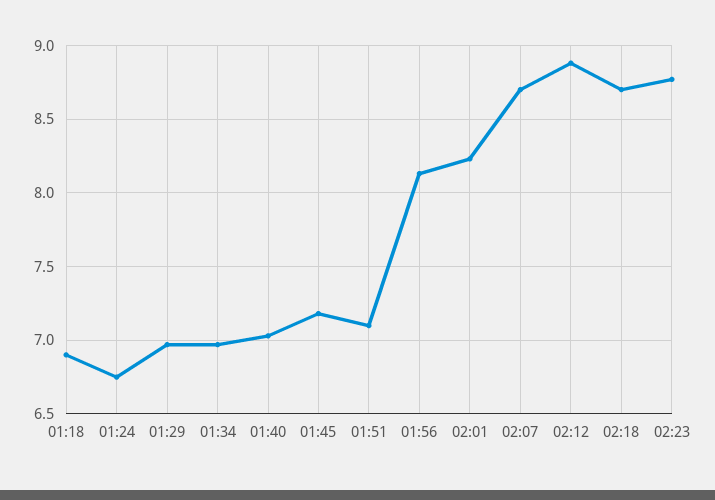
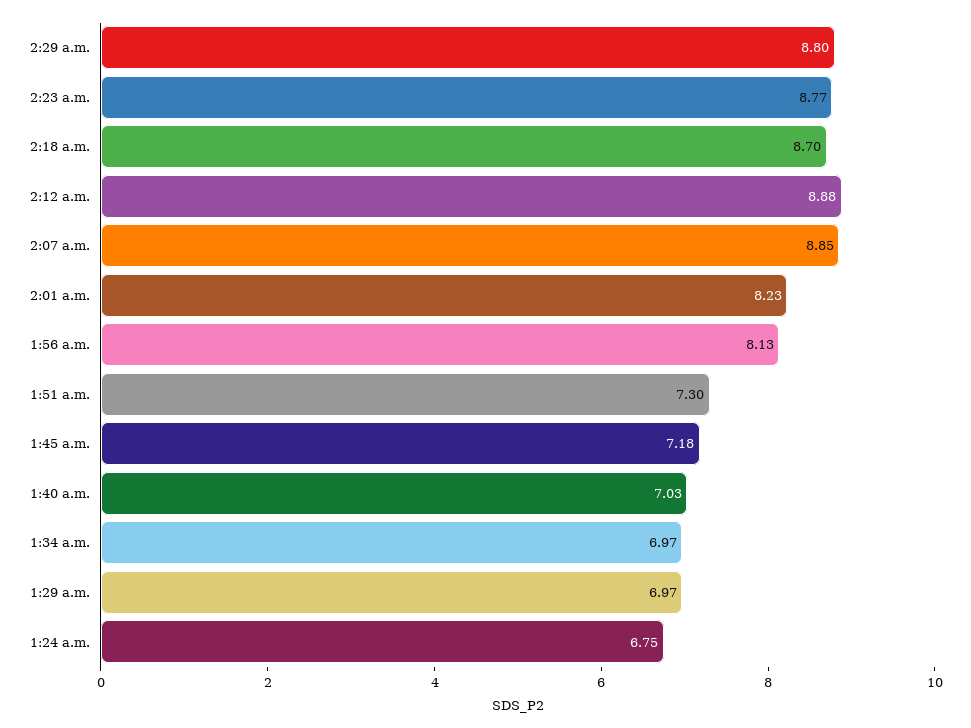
01:18: 6.9 -> none
01:51: 7.1 -> 7.3
02:07: 8.7 -> 8.85
2:29 a.m.: none -> 8.8

